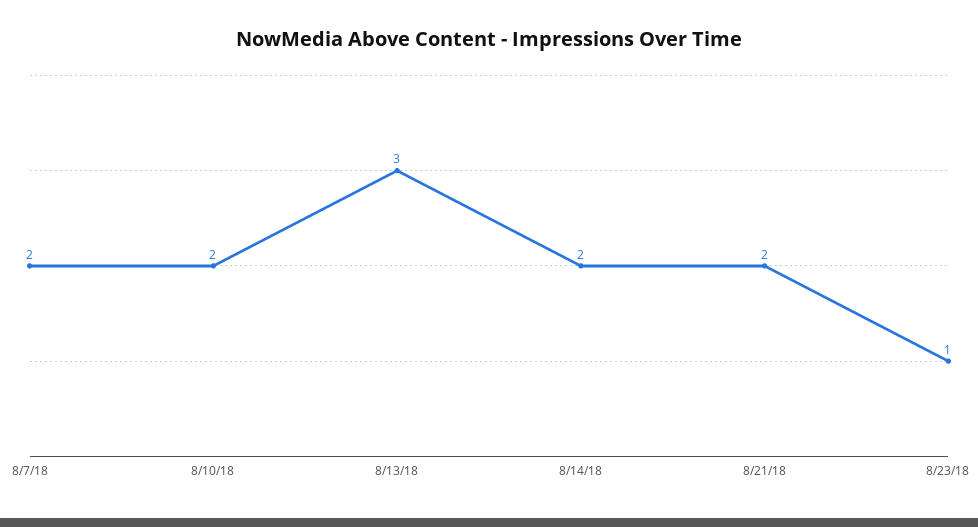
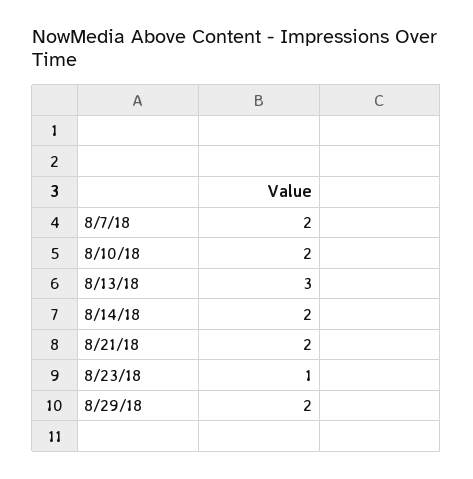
8/29/18: none -> 2

